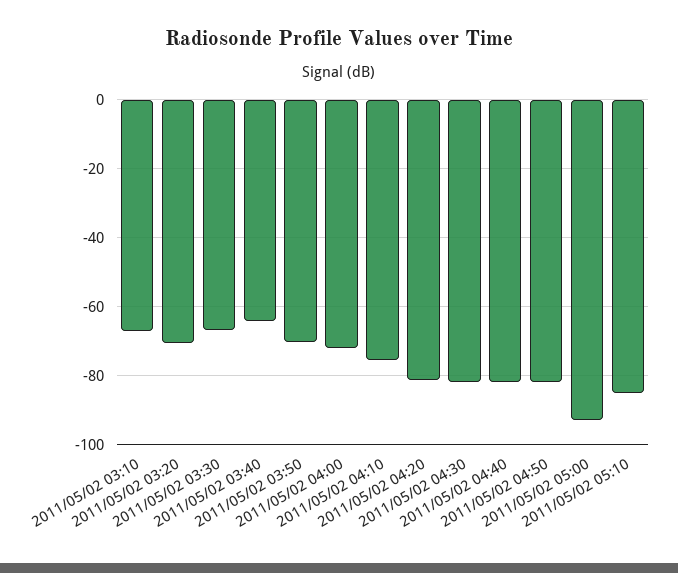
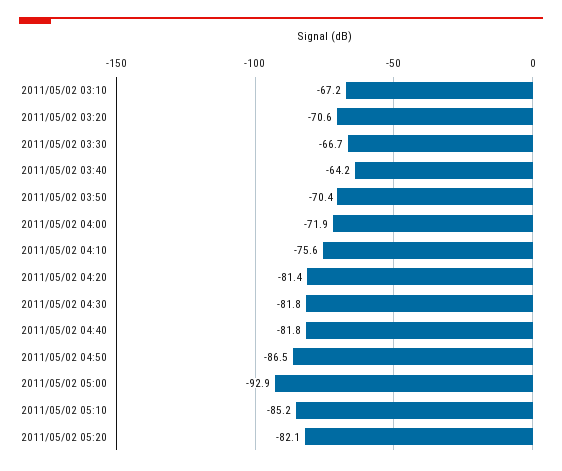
2011/05/02 04:50: -82 -> -86.5
2011/05/02 05:20: none -> -82.1

